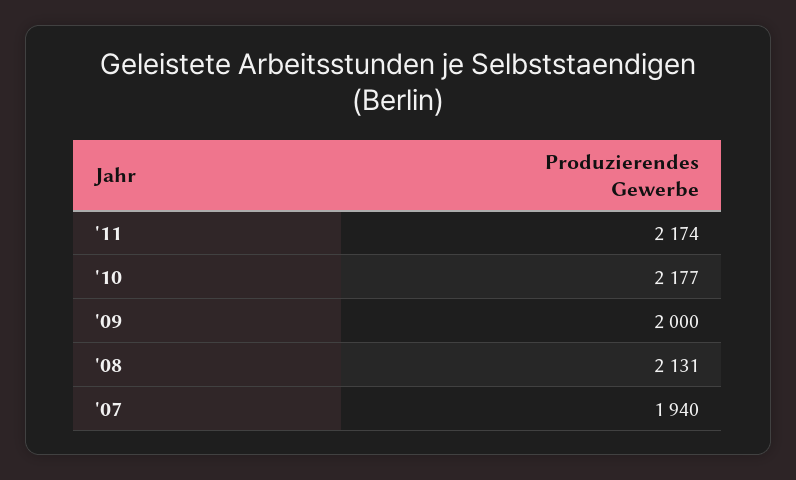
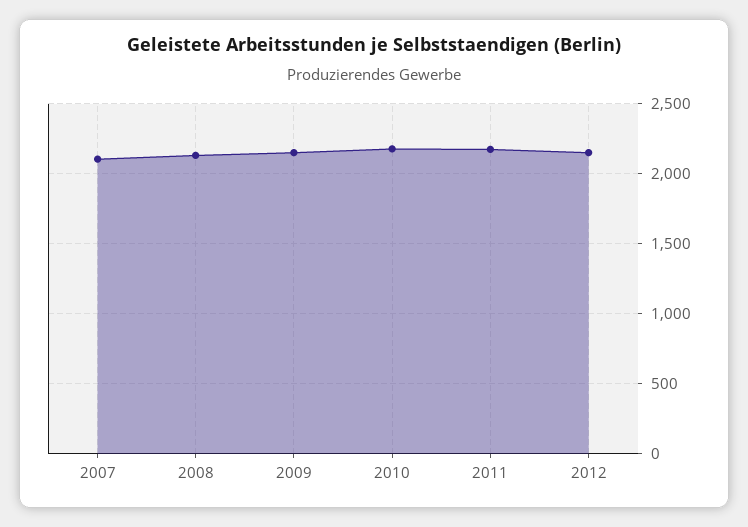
'09: 2000 -> 2150
'07: 1940 -> 2100
2012: none -> 2150

